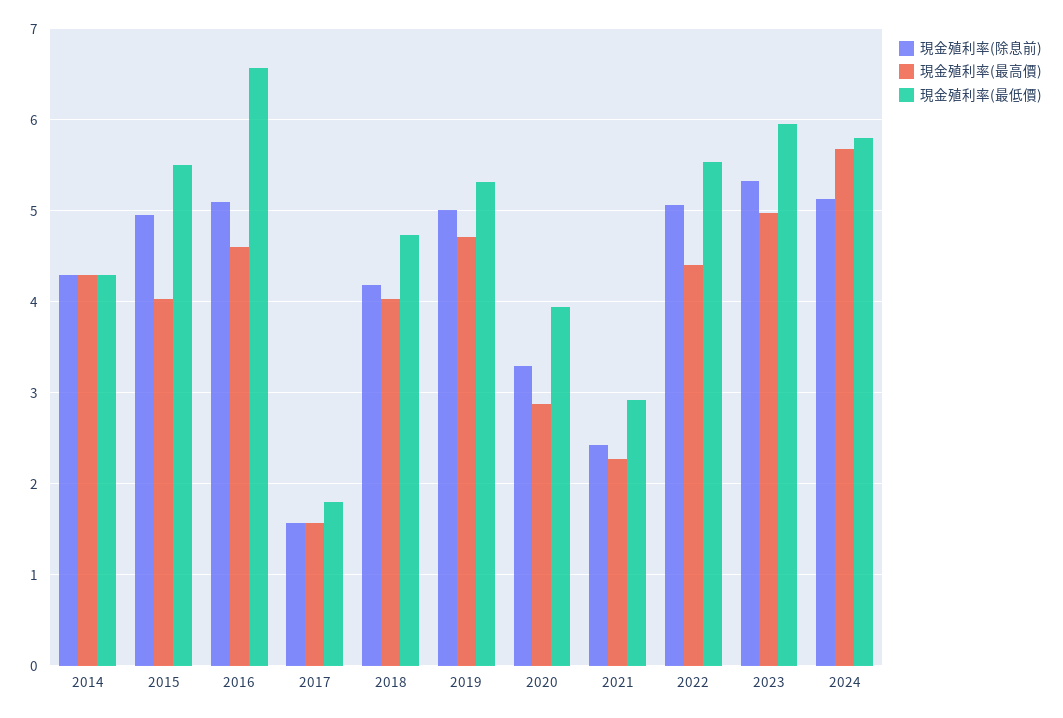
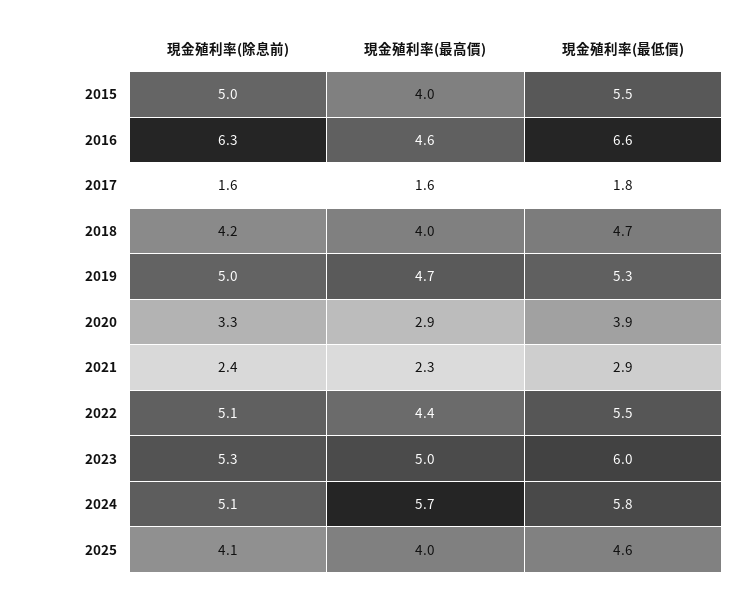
現金殖利率(除息前), 2014: 4.3 -> none
現金殖利率(最高價), 2014: 4.3 -> none
現金殖利率(最低價), 2014: 4.3 -> none
現金殖利率(除息前), 2016: 5.1 -> 6.3
現金殖利率(除息前), 2025: none -> 4.1
現金殖利率(最高價), 2025: none -> 4
現金殖利率(最低價), 2025: none -> 4.6

